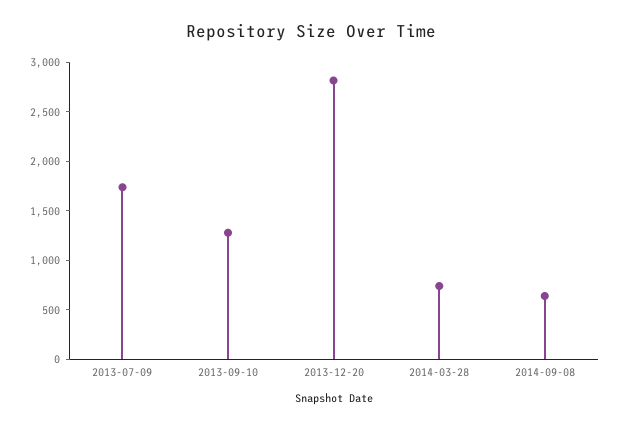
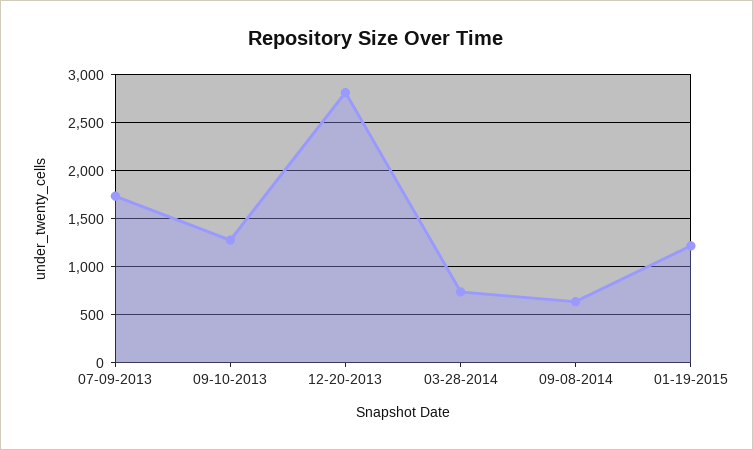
01-19-2015: none -> 1200

